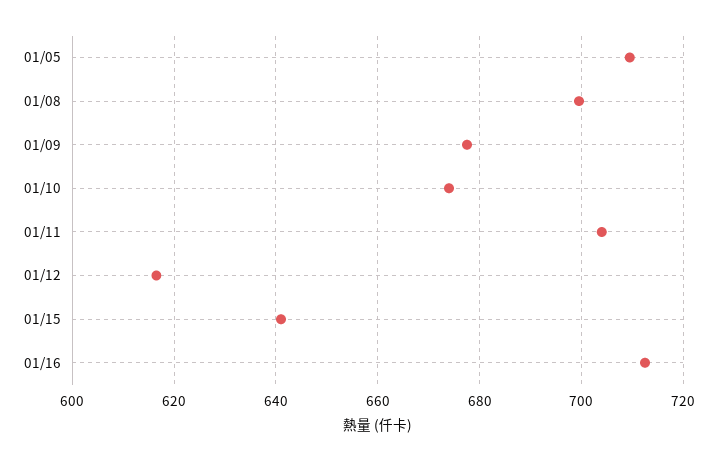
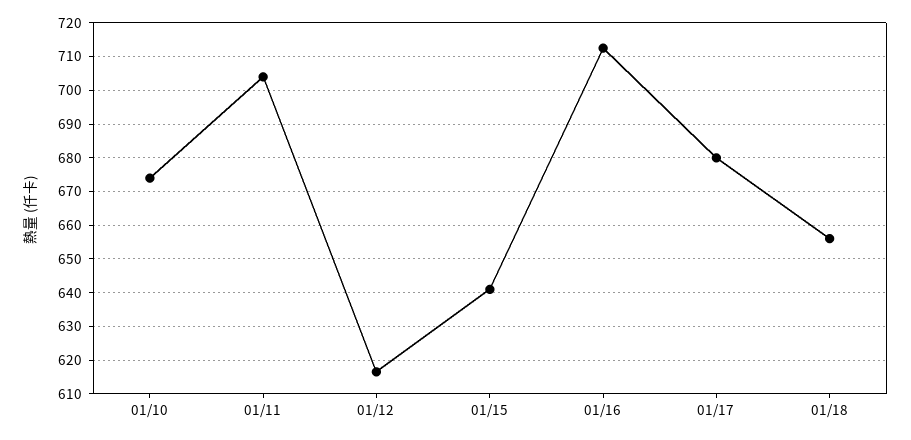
01/05: 710 -> none
01/08: 700 -> none
01/09: 678 -> none
01/17: none -> 680
01/18: none -> 656

